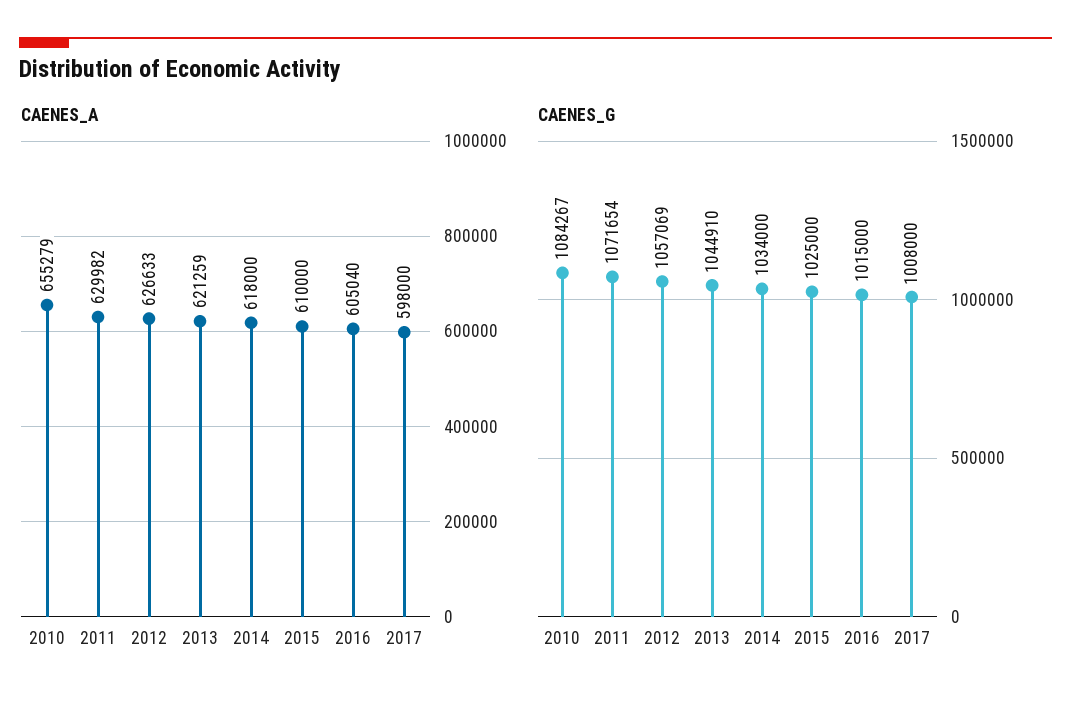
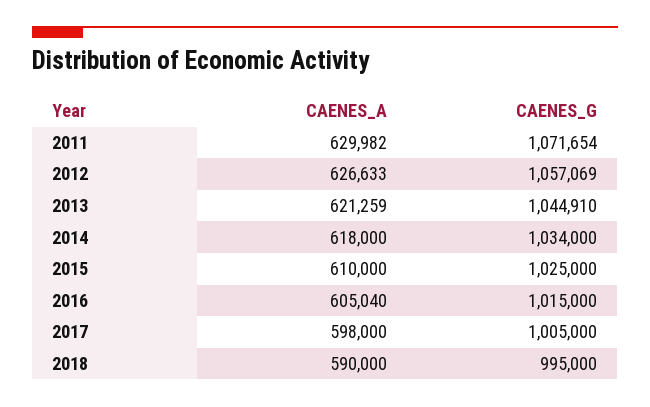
CAENES_A, 2010: 655279 -> none
CAENES_G, 2010: 1084267 -> none
CAENES_G, 2017: 1008000 -> 1005000
CAENES_A, 2018: none -> 590000
CAENES_G, 2018: none -> 995000

